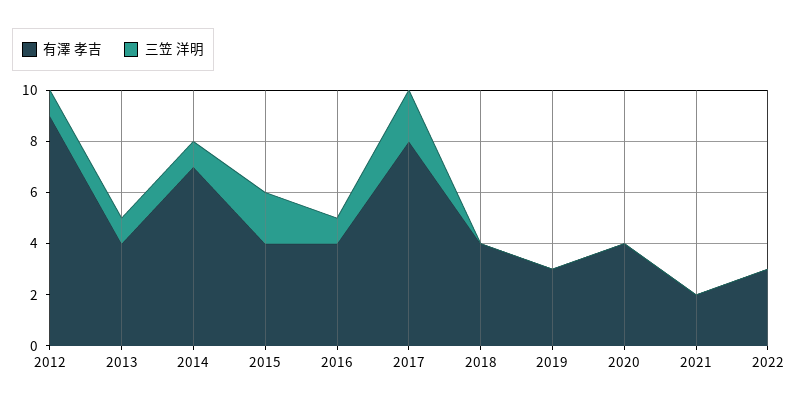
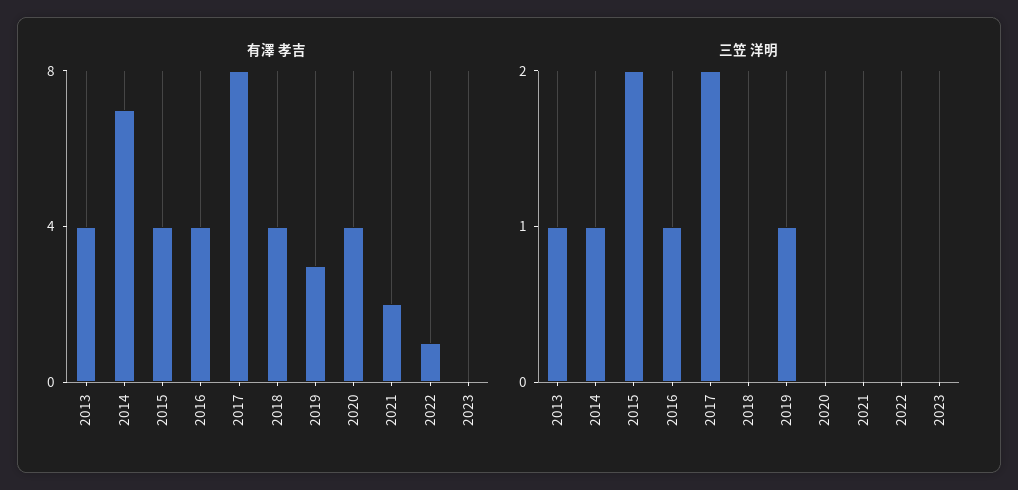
有澤 孝吉, 2012: 9 -> none
三笠 洋明, 2012: 1 -> none
三笠 洋明, 2019: 0 -> 1
有澤 孝吉, 2022: 3 -> 1
有澤 孝吉, 2023: none -> 0
三笠 洋明, 2023: none -> 0

